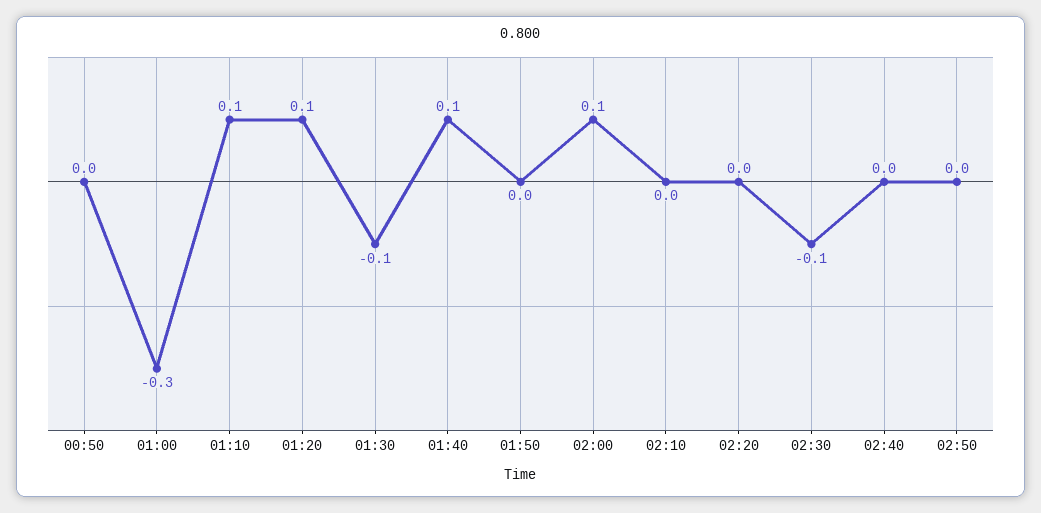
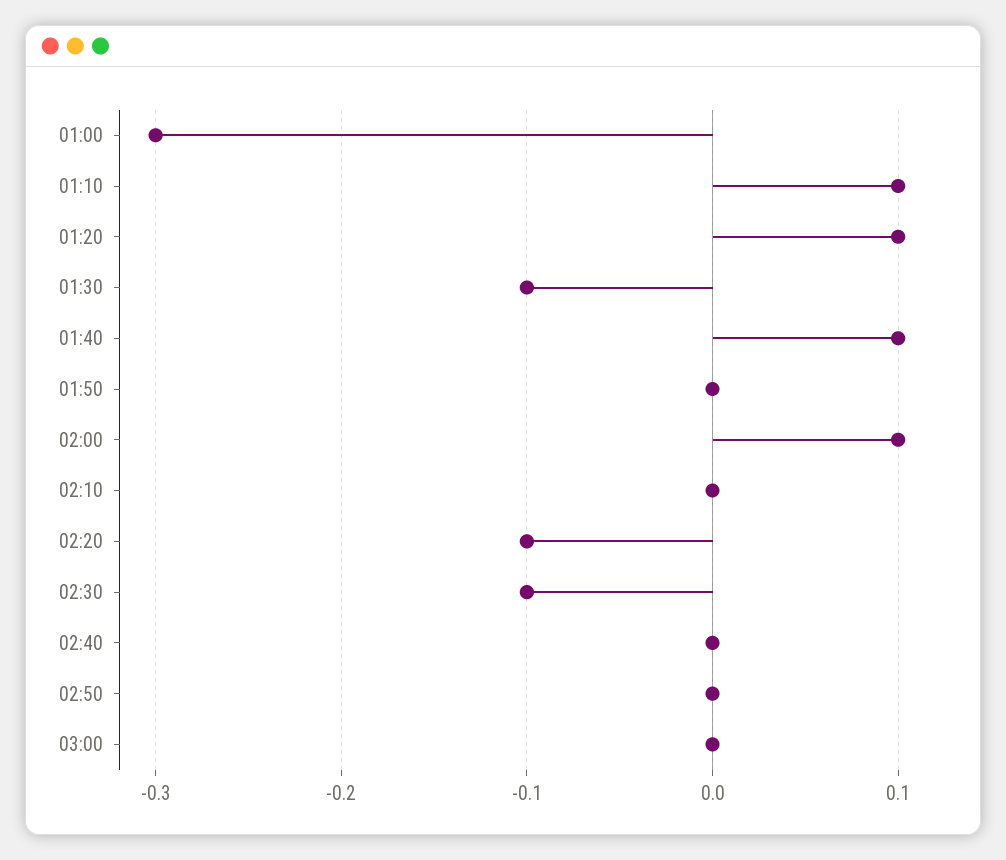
00:50: 0 -> none
02:20: 0 -> -0.1
03:00: none -> 0

